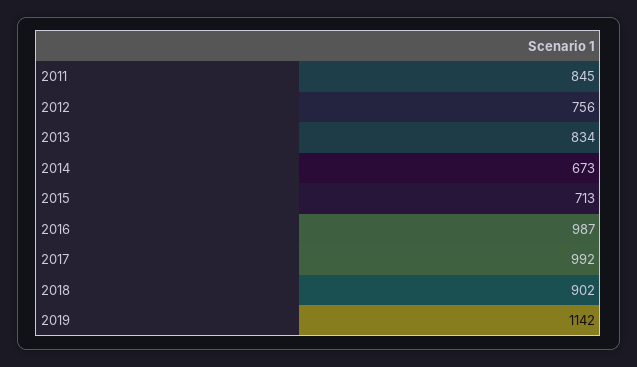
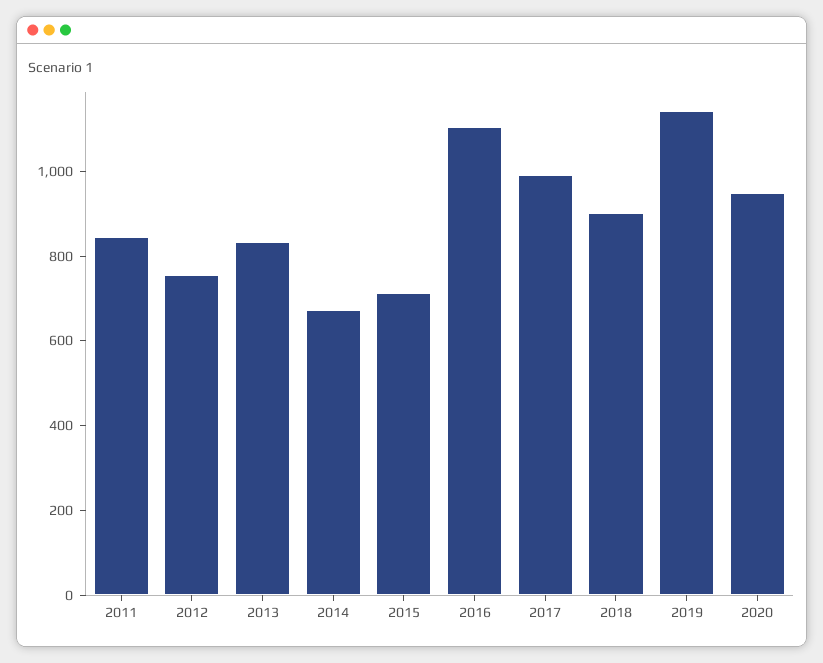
2016: 987 -> 1100
2020: none -> 950

